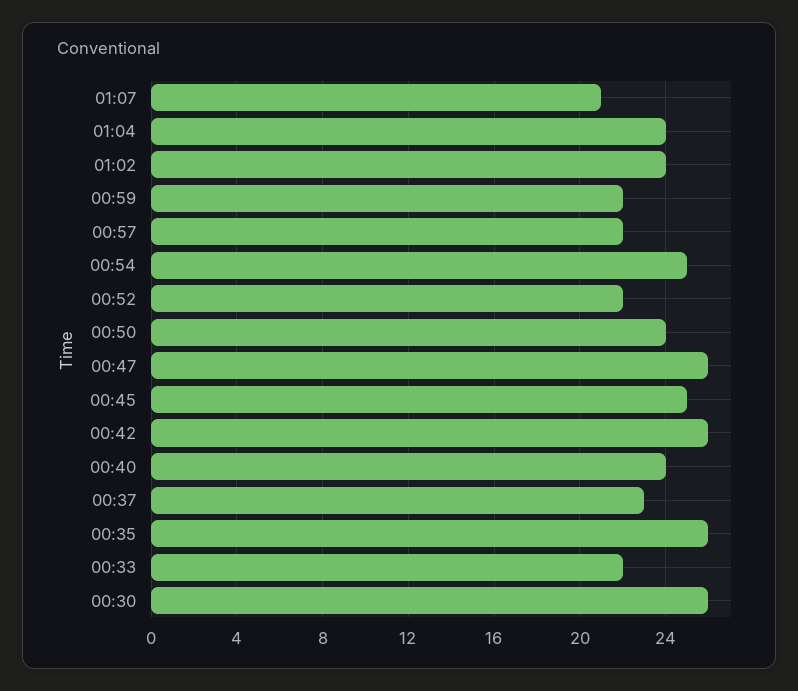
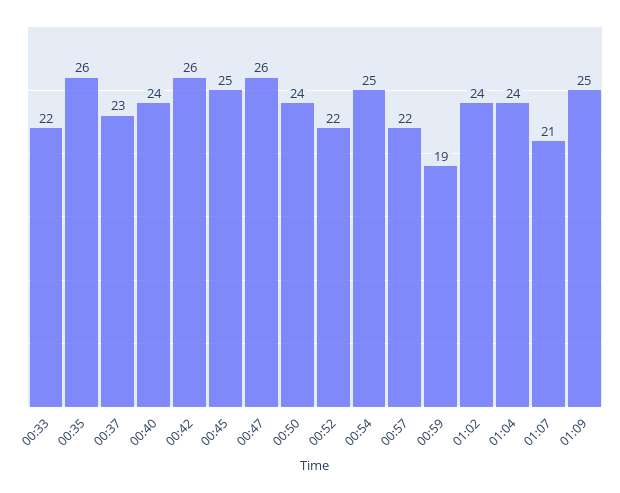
00:59: 22 -> 19
00:30: 26 -> none
01:09: none -> 25

